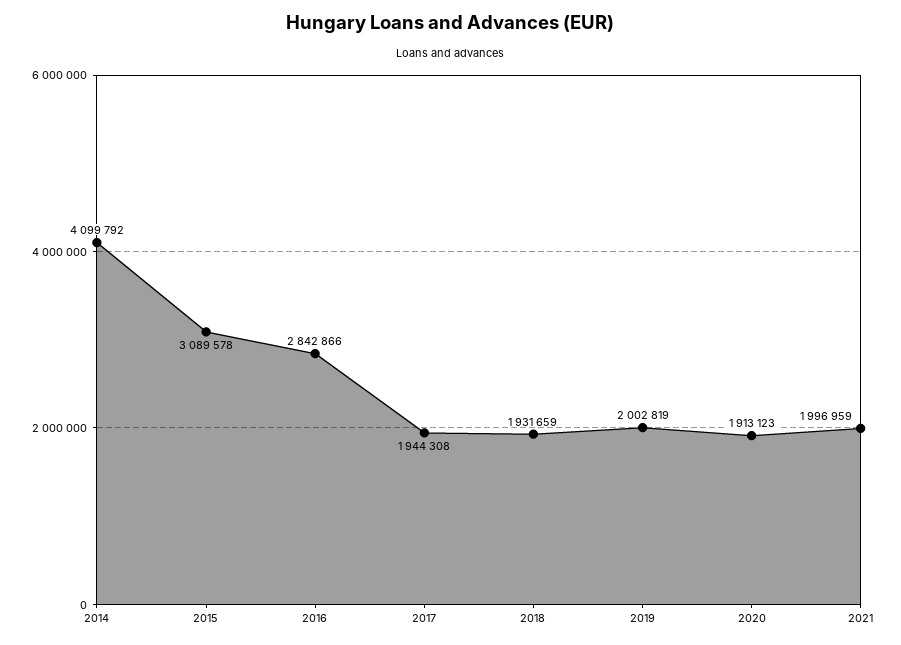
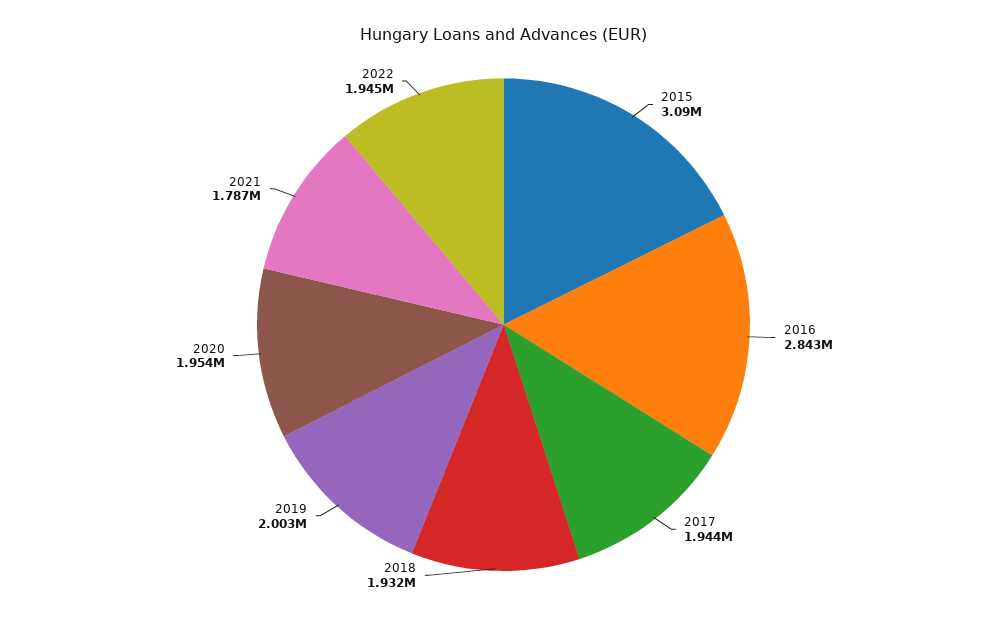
2014: 4099792 -> none
2020: 1913123 -> 1954000
2021: 1996959 -> 1787000
2022: none -> 1945000

